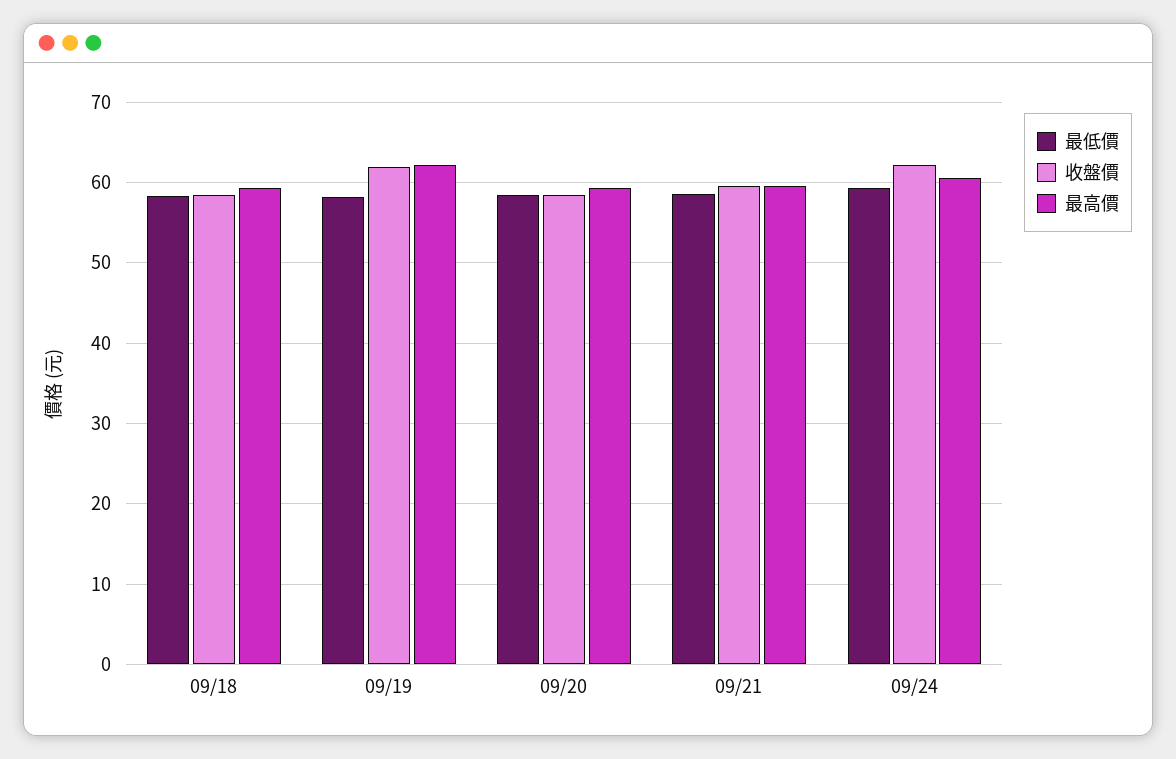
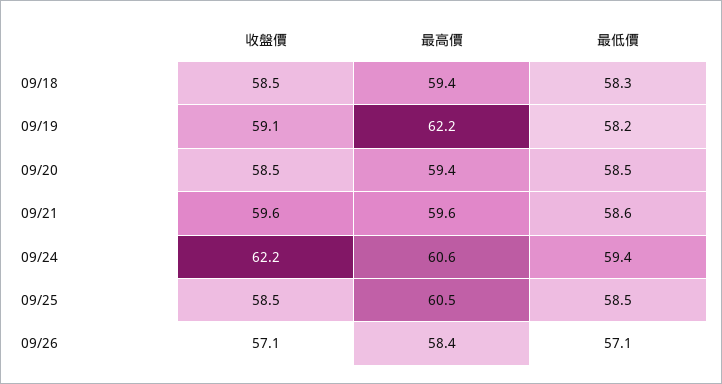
收盤價, 09/19: 62 -> 59.1
收盤價, 09/25: none -> 58.5
最高價, 09/25: none -> 60.5
最低價, 09/25: none -> 58.5
收盤價, 09/26: none -> 57.1
最高價, 09/26: none -> 58.4
最低價, 09/26: none -> 57.1

